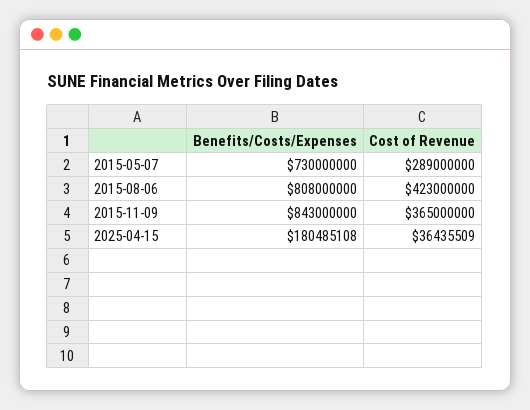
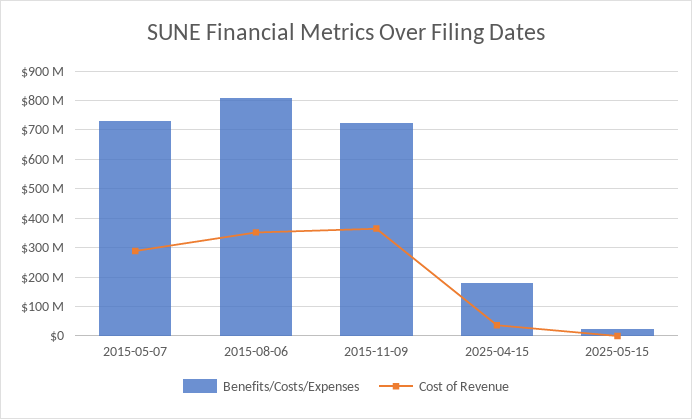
Cost of Revenue, 2015-08-06: 423000000 -> 350000000
Benefits/Costs/Expenses, 2015-11-09: 843000000 -> 725000000
Benefits/Costs/Expenses, 2025-05-15: none -> 25000000
Cost of Revenue, 2025-05-15: none -> 0

